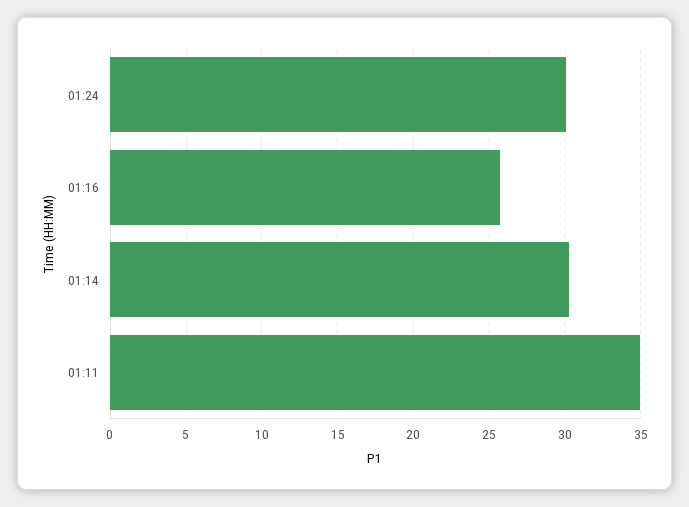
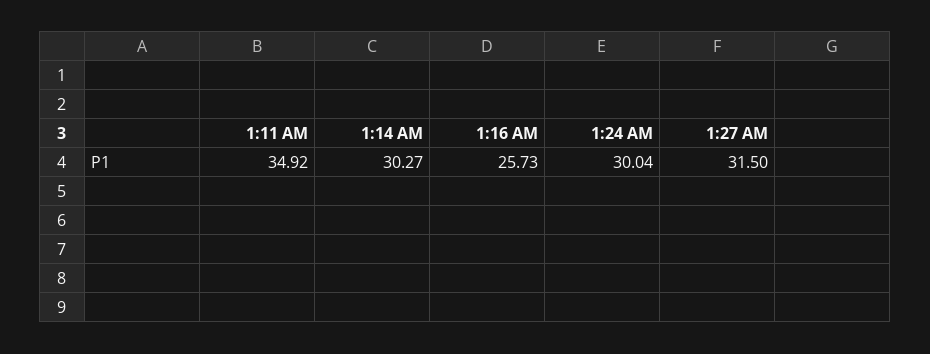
1:27 AM: none -> 31.5

